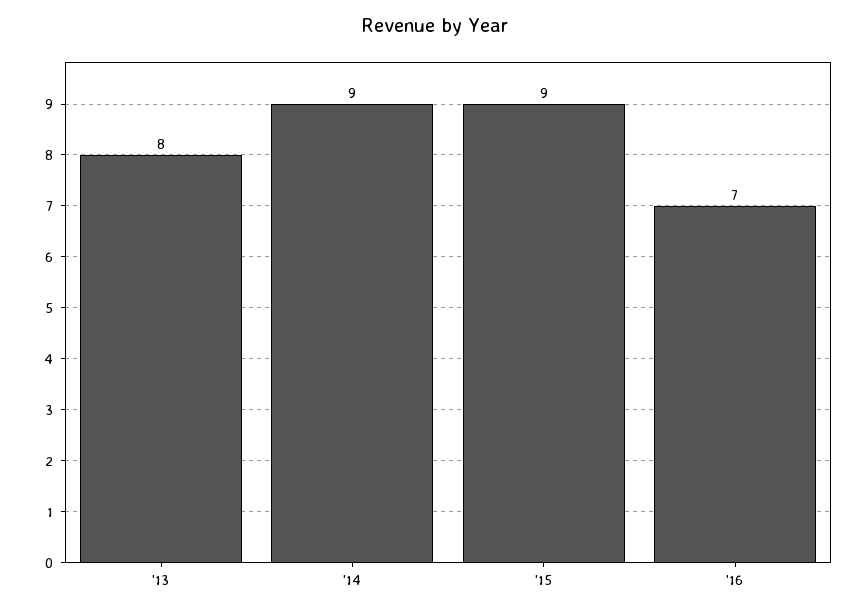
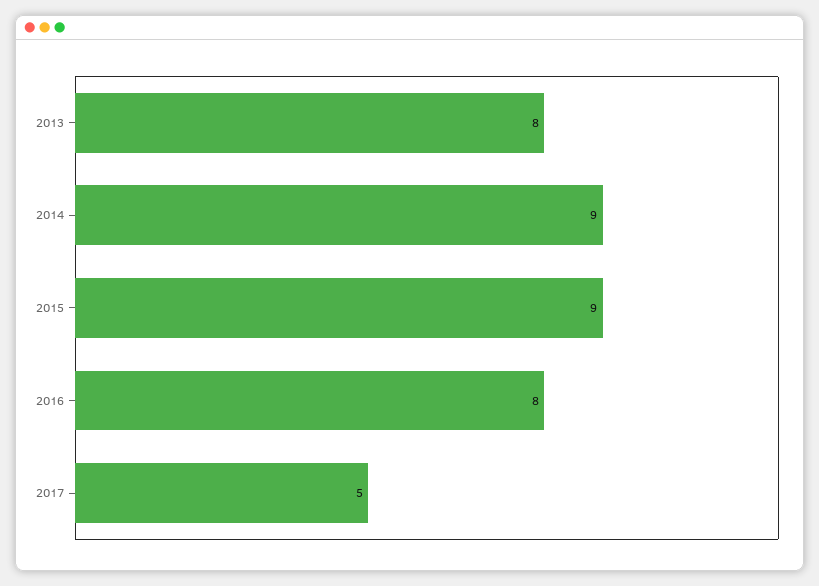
'16: 7 -> 8
2017: none -> 5

